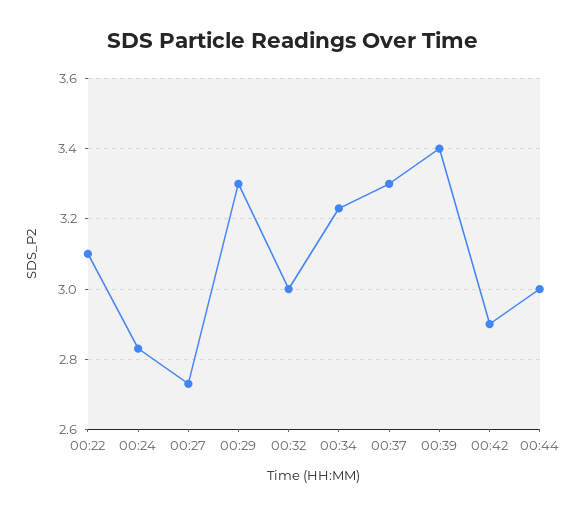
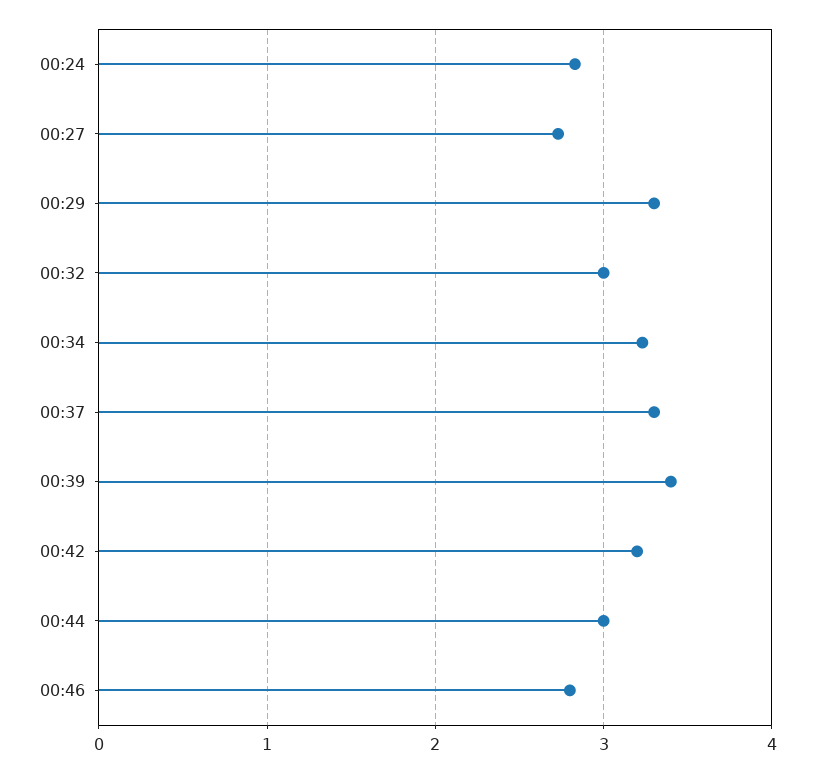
00:22: 3.1 -> none
00:42: 2.9 -> 3.2
00:46: none -> 2.8

